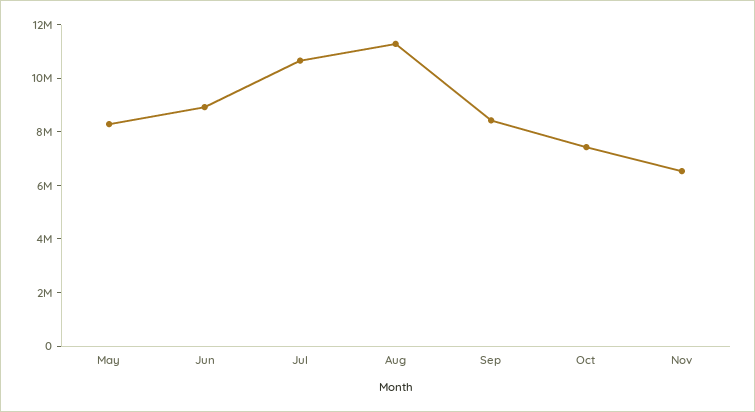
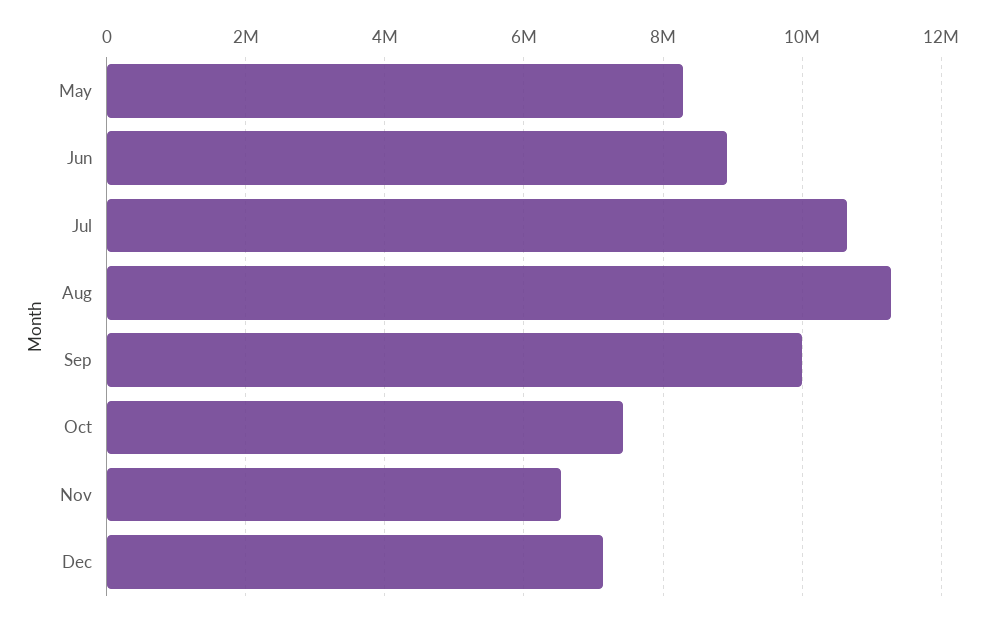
Sep: 8500000 -> 10000000
Dec: none -> 7200000

